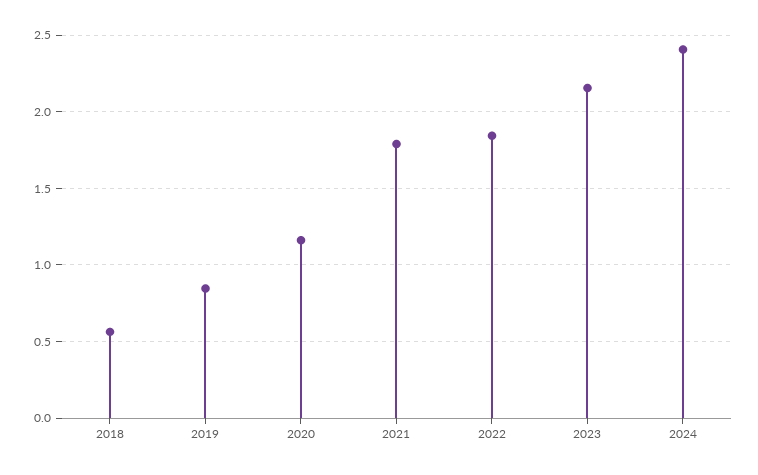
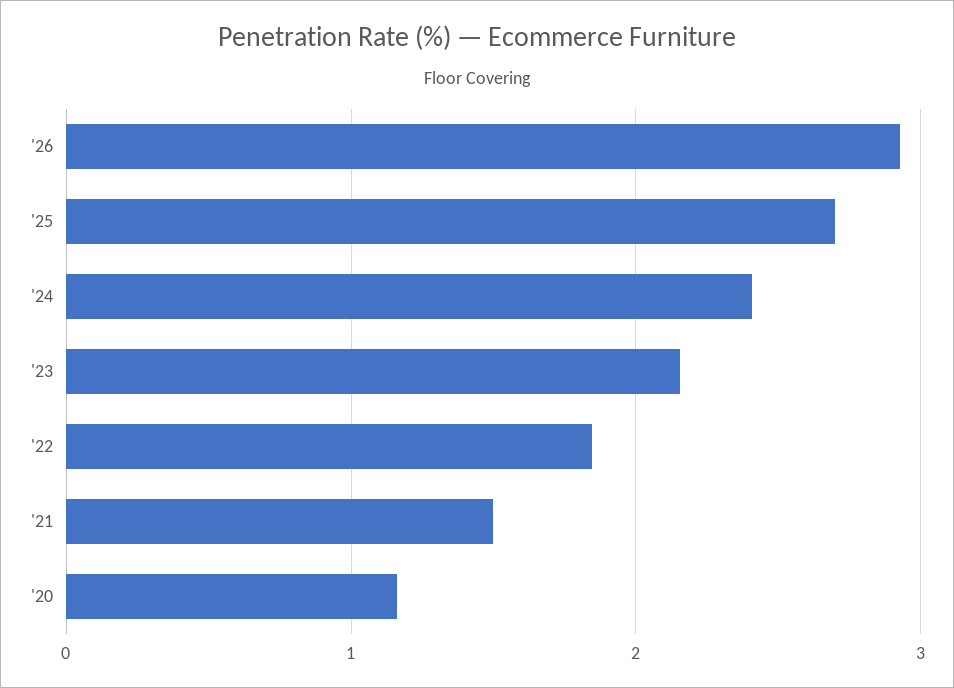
2018: 0.55 -> none
2019: 0.85 -> none
2021: 1.8 -> 1.5
'26: none -> 2.9
'25: none -> 2.7

